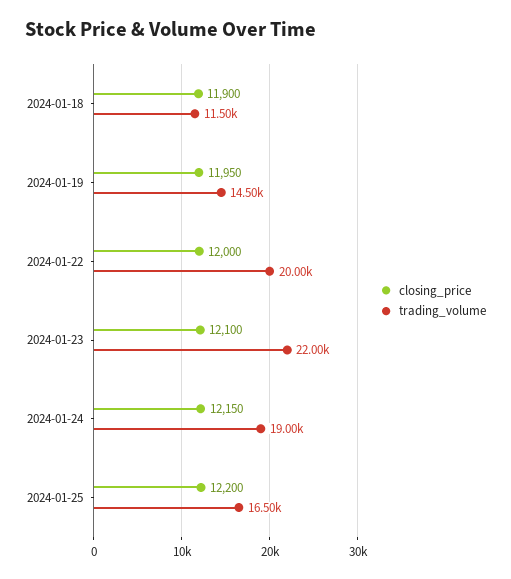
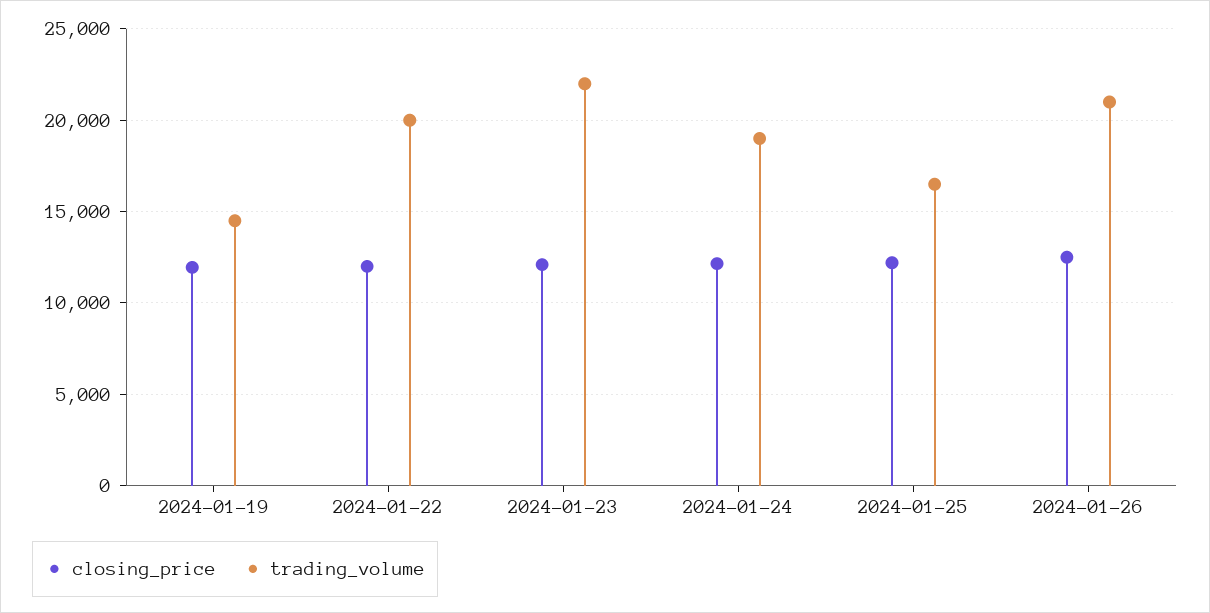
closing_price, 2024-01-18: 11900 -> none
trading_volume, 2024-01-18: 11500 -> none
closing_price, 2024-01-26: none -> 12500
trading_volume, 2024-01-26: none -> 21000

